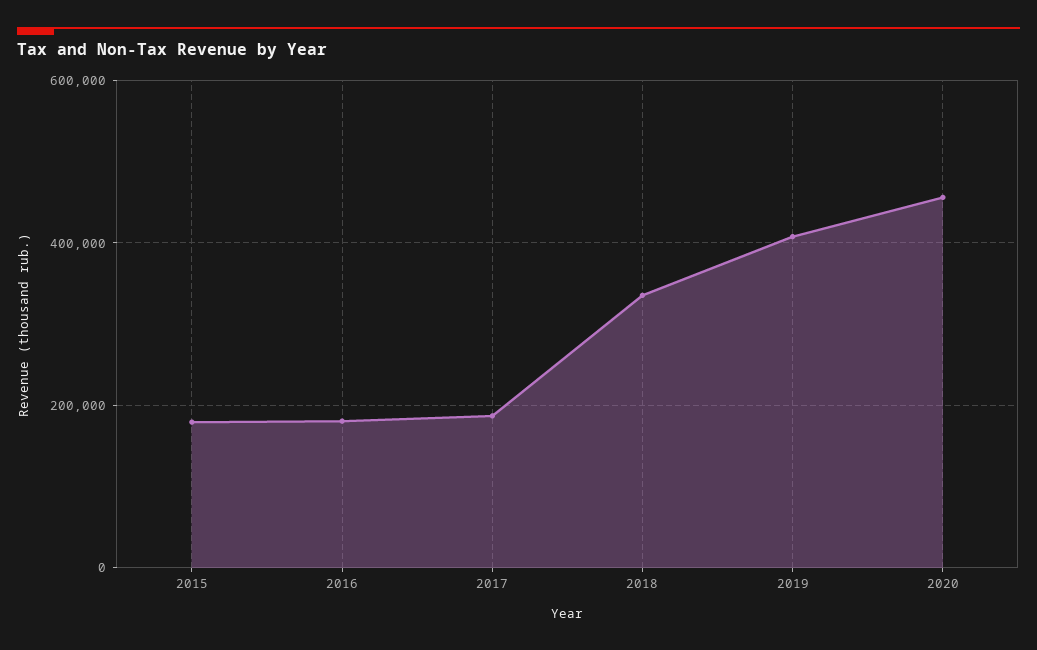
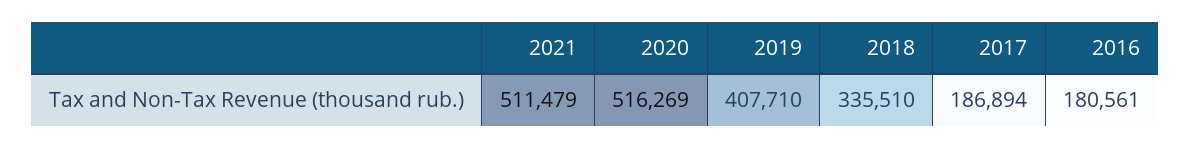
2015: 180000 -> none
2020: 460000 -> 516269
2021: none -> 511479

